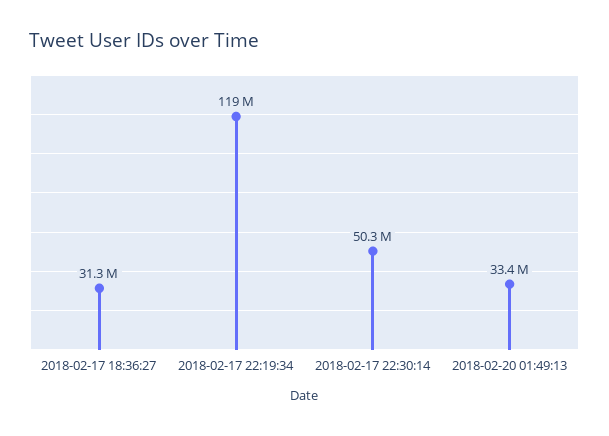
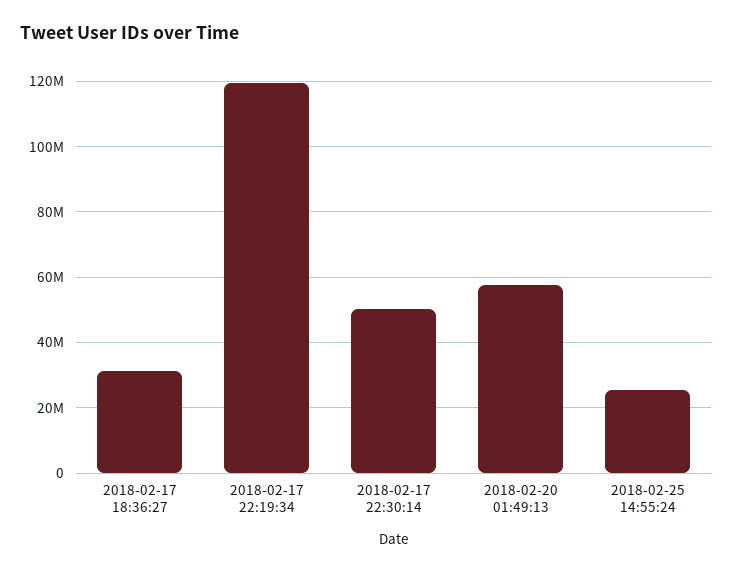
2018-02-20 01:49:13: 33400000 -> 58000000
2018-02-25 14:55:24: none -> 26000000

